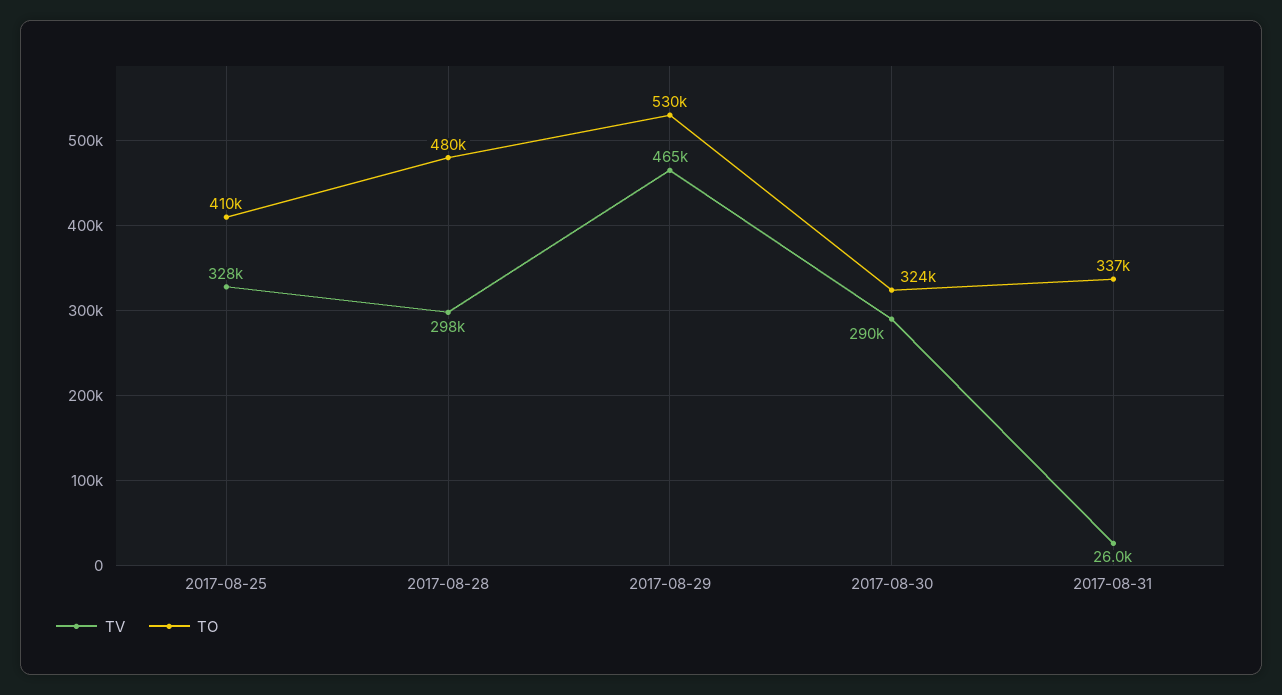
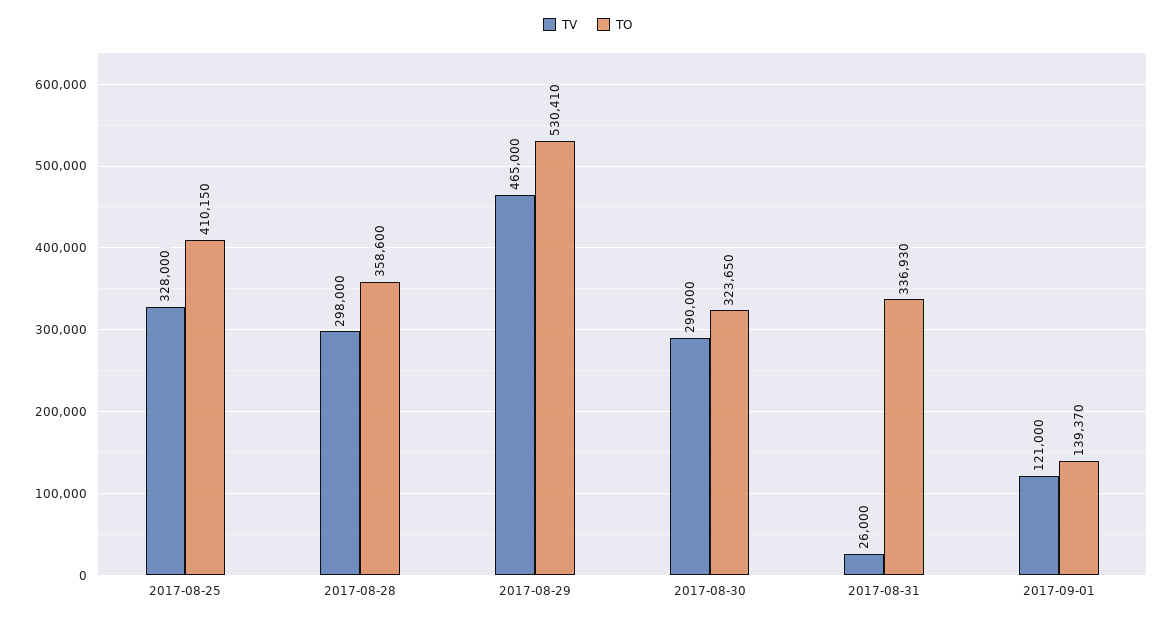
TO, 2017-08-28: 480000 -> 358600
TV, 2017-09-01: none -> 121000
TO, 2017-09-01: none -> 139370

